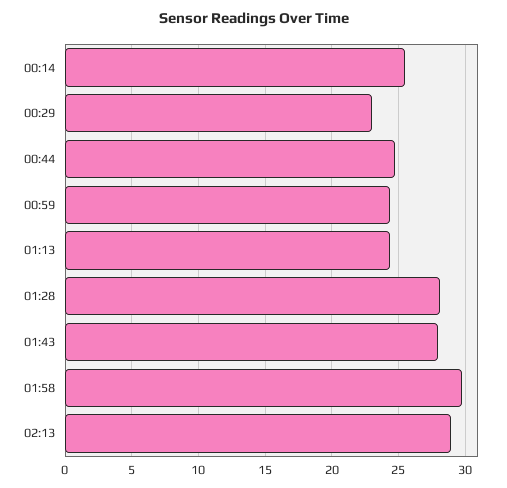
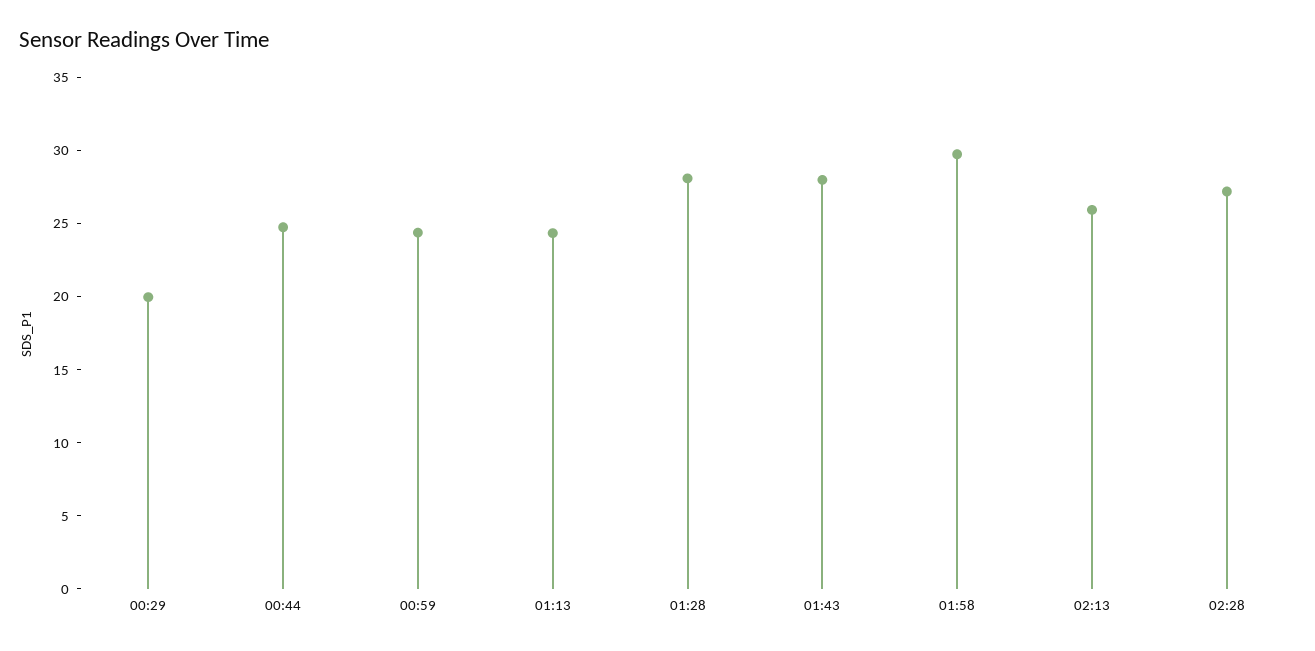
00:14: 25.5 -> none
00:29: 23 -> 20
02:13: 29 -> 26
02:28: none -> 27

